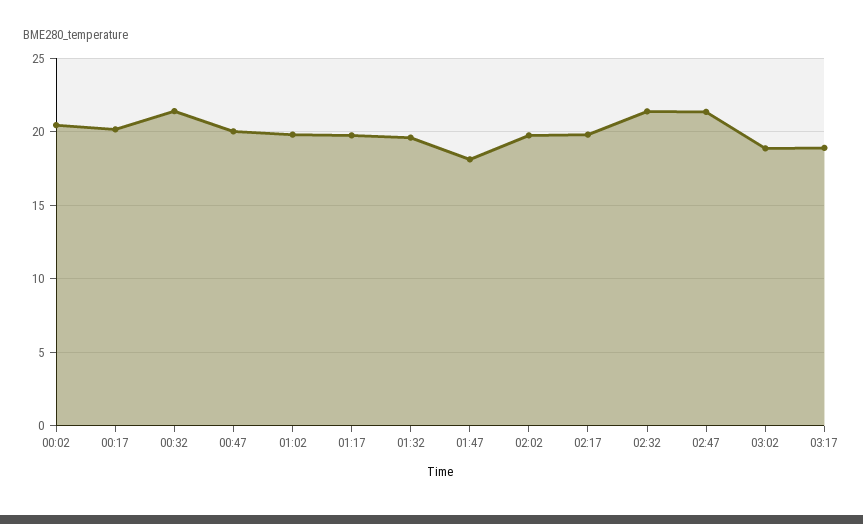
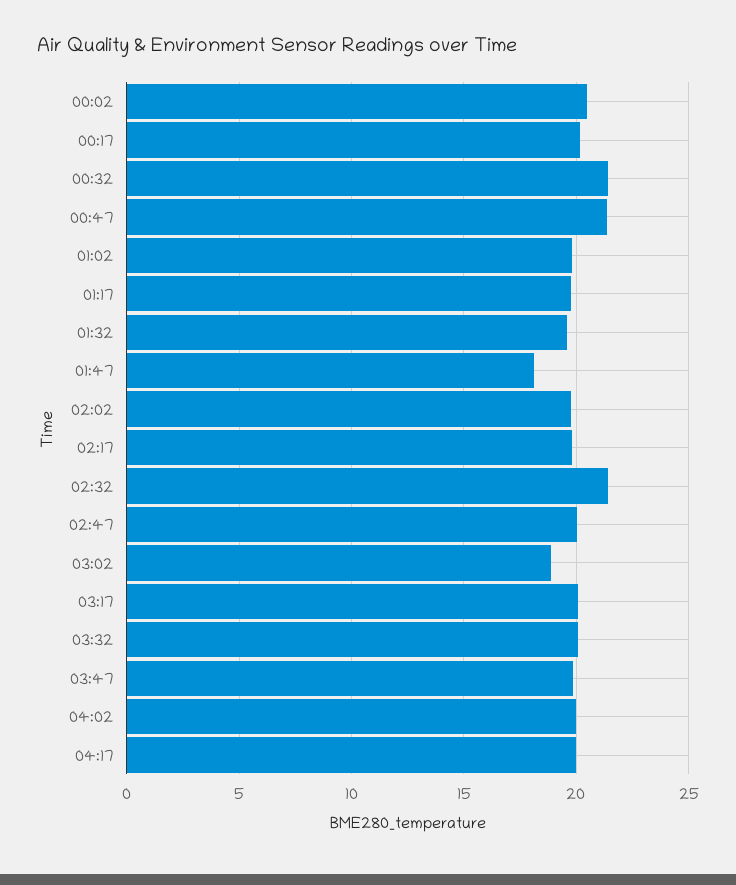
00:47: 20 -> 21.5
02:47: 21.5 -> 20
03:17: 19 -> 20
03:32: none -> 20
03:47: none -> 20
04:02: none -> 20
04:17: none -> 20

